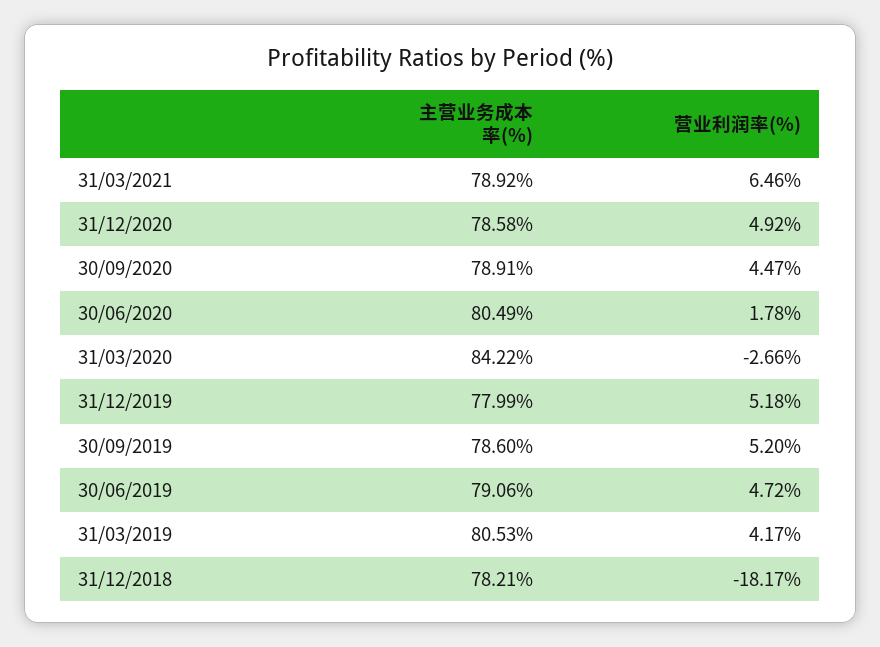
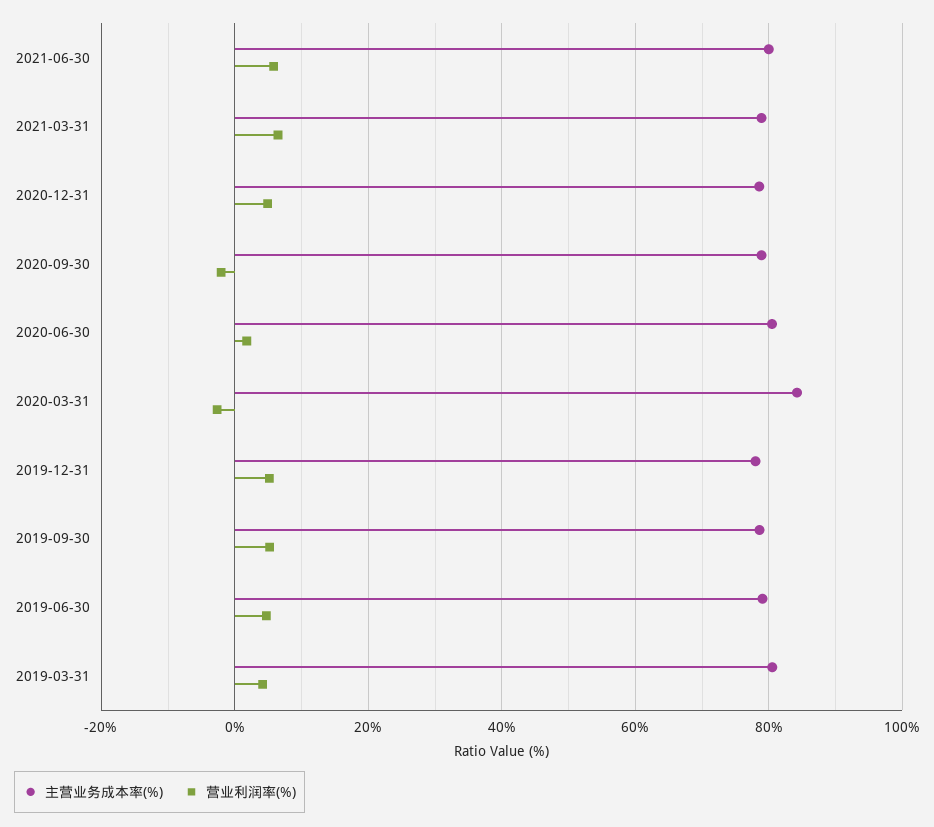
营业利润率(%), 30/09/2020: 4.47 -> -2
主营业务成本率(%), 31/12/2018: 78.21 -> none
营业利润率(%), 31/12/2018: -18.17 -> none
主营业务成本率(%), 2021-06-30: none -> 80
营业利润率(%), 2021-06-30: none -> 6

